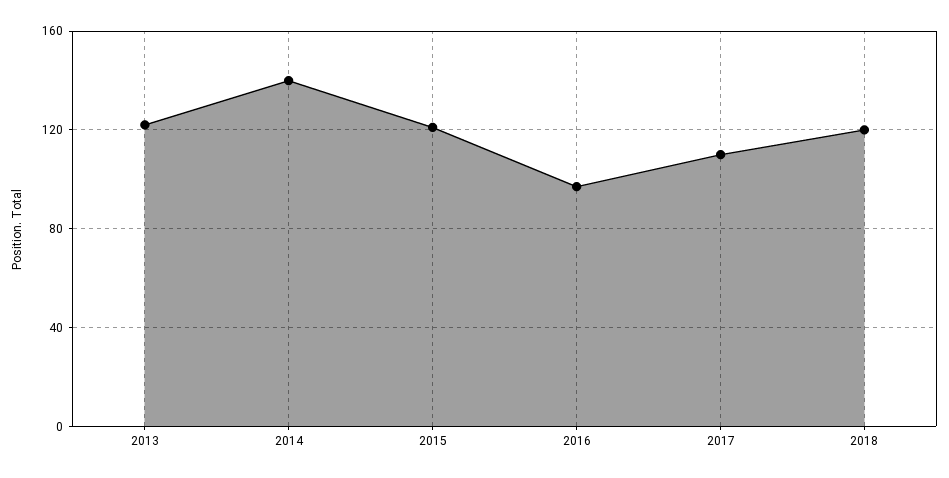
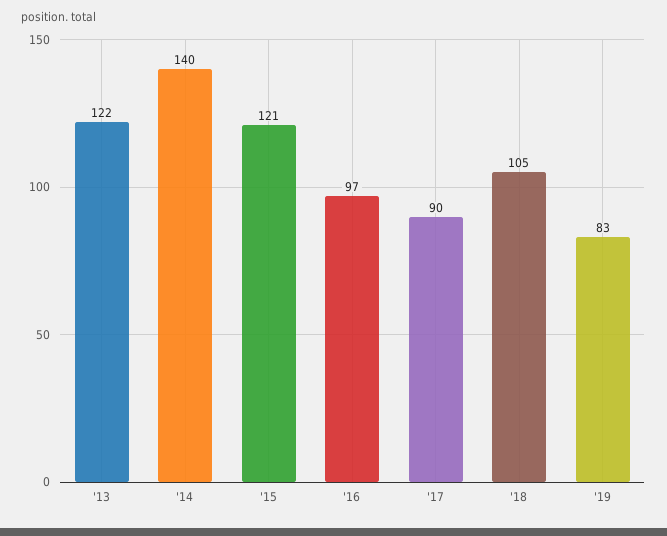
2017: 110 -> 90
2018: 120 -> 105
'19: none -> 83

